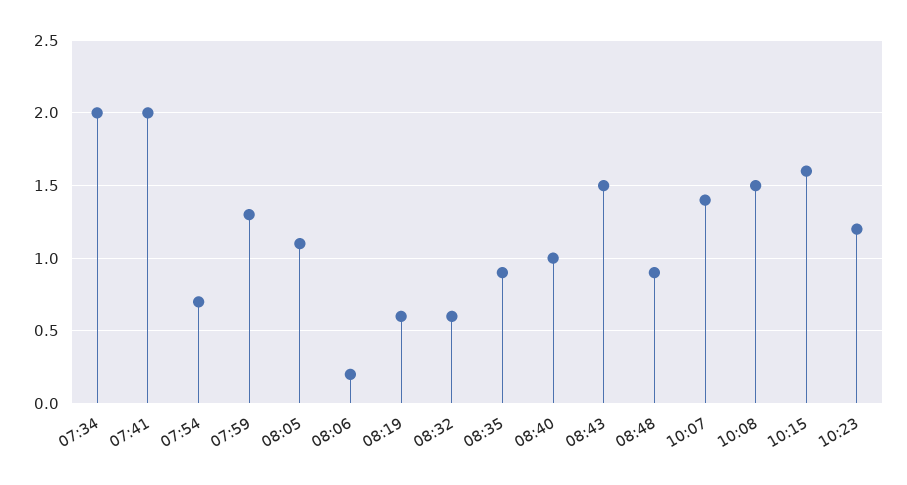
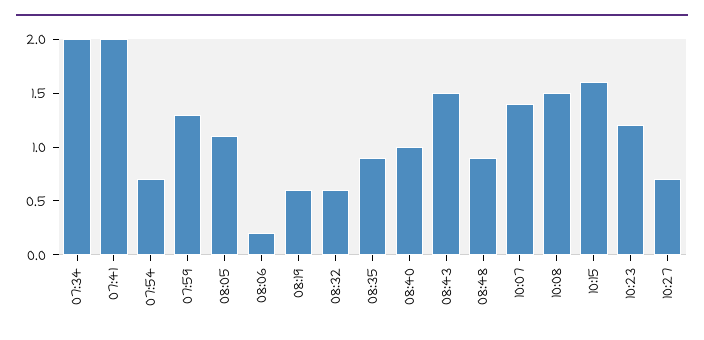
10:27: none -> 0.7

